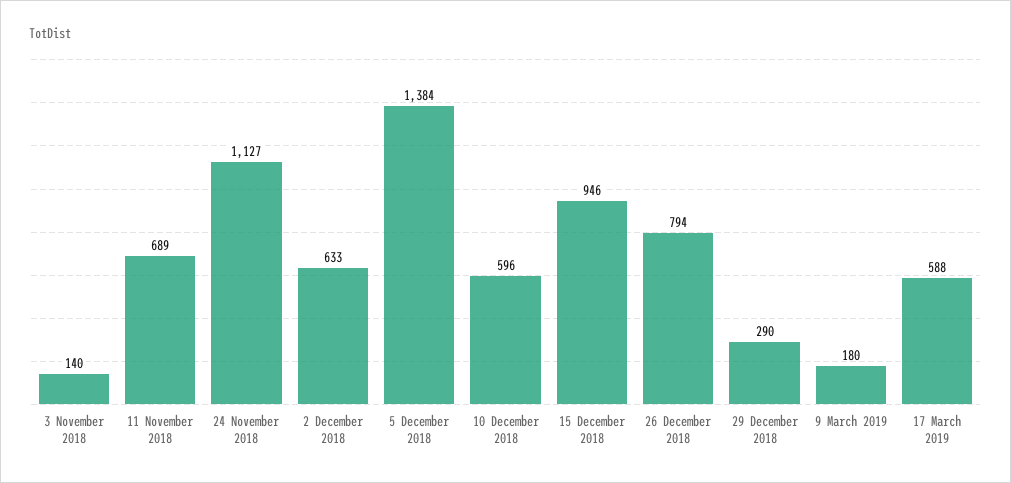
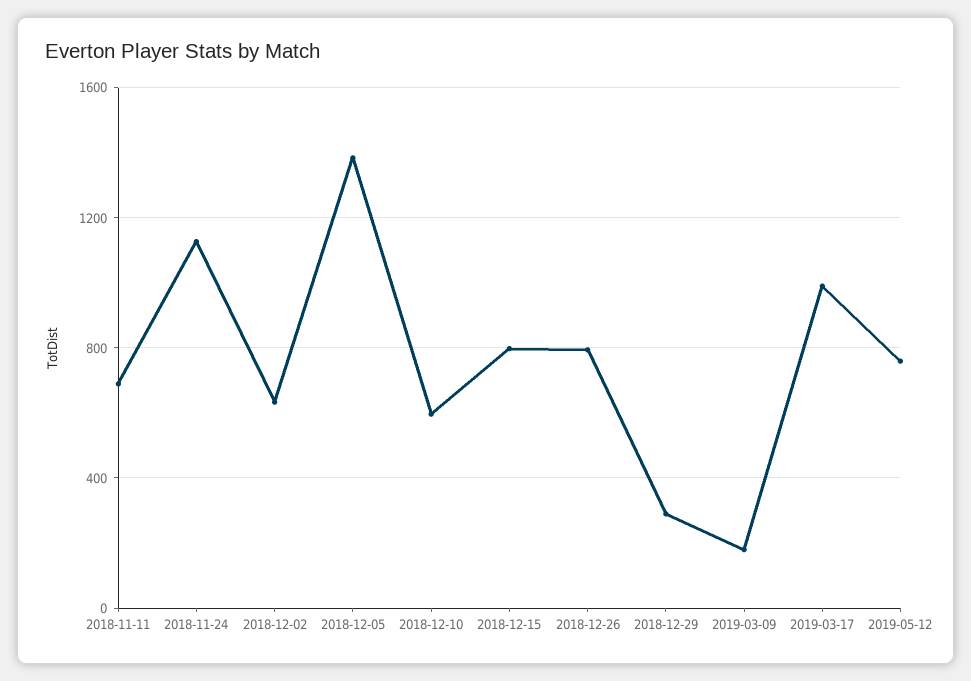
3 November 2018: 140 -> none
15 December 2018: 946 -> 800
17 March 2019: 588 -> 1000
2019-05-12: none -> 750

